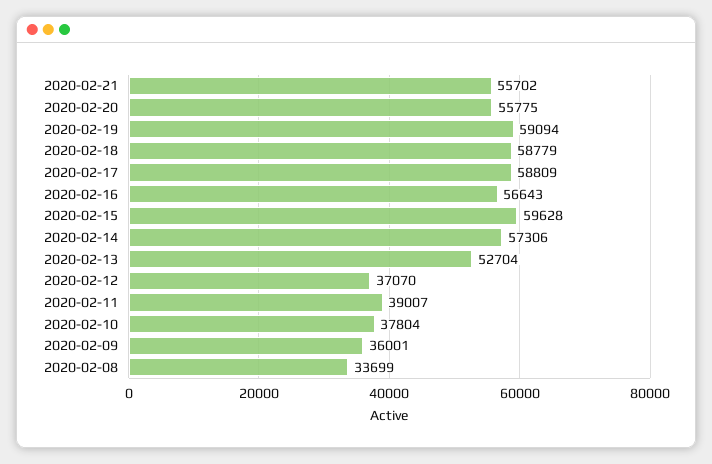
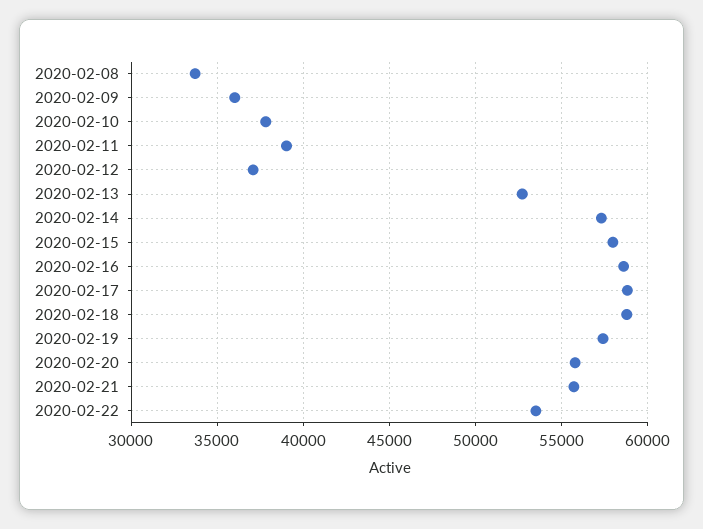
2020-02-19: 59094 -> 57500
2020-02-16: 56643 -> 58500
2020-02-15: 59628 -> 58000
2020-02-22: none -> 53500

